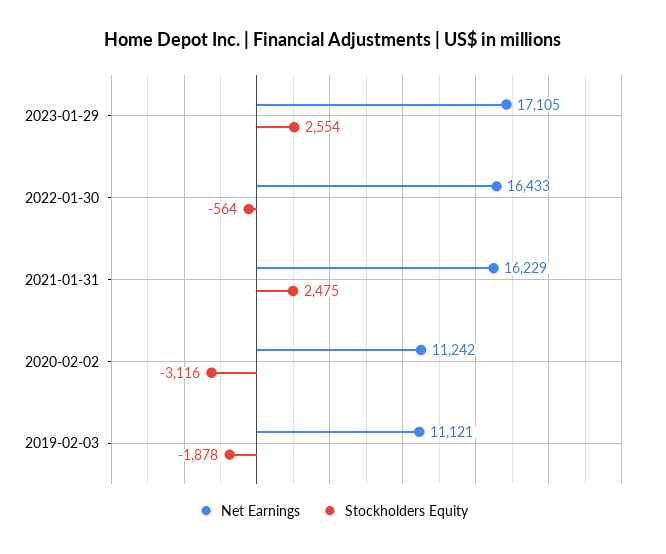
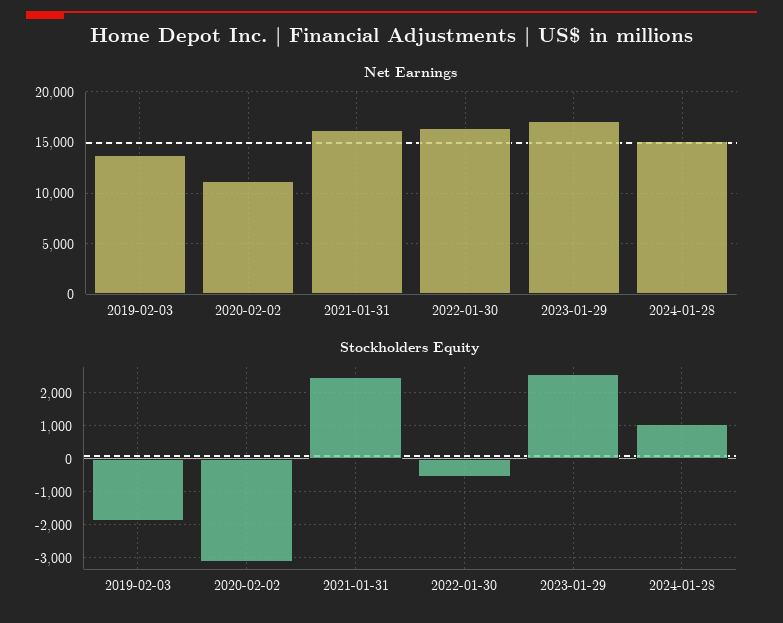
Net Earnings, 2019-02-03: 11121 -> 14000
Net Earnings, 2024-01-28: none -> 15000
Stockholders Equity, 2024-01-28: none -> 1000

